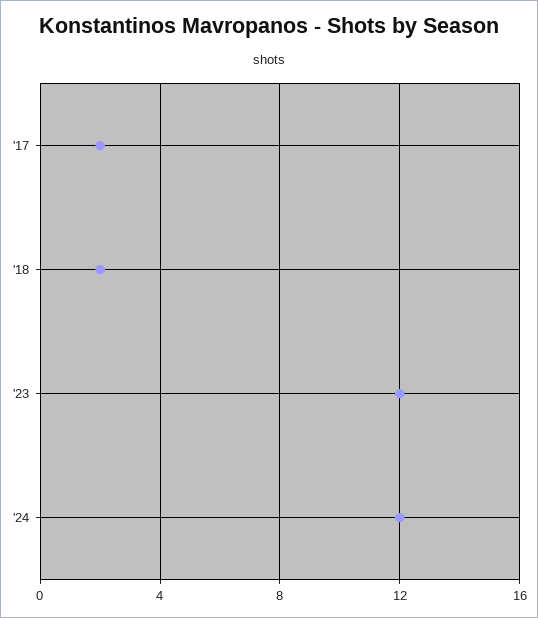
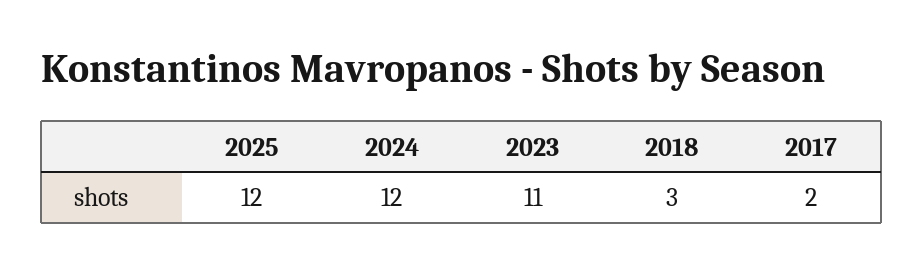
'18: 2 -> 3
'23: 12 -> 11
2025: none -> 12

